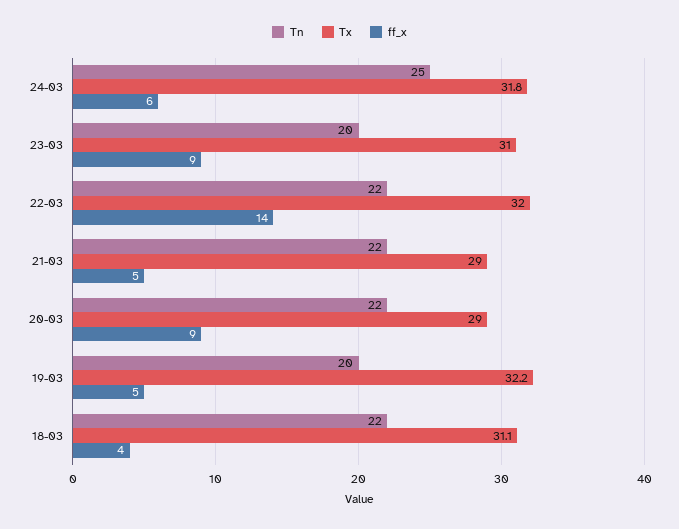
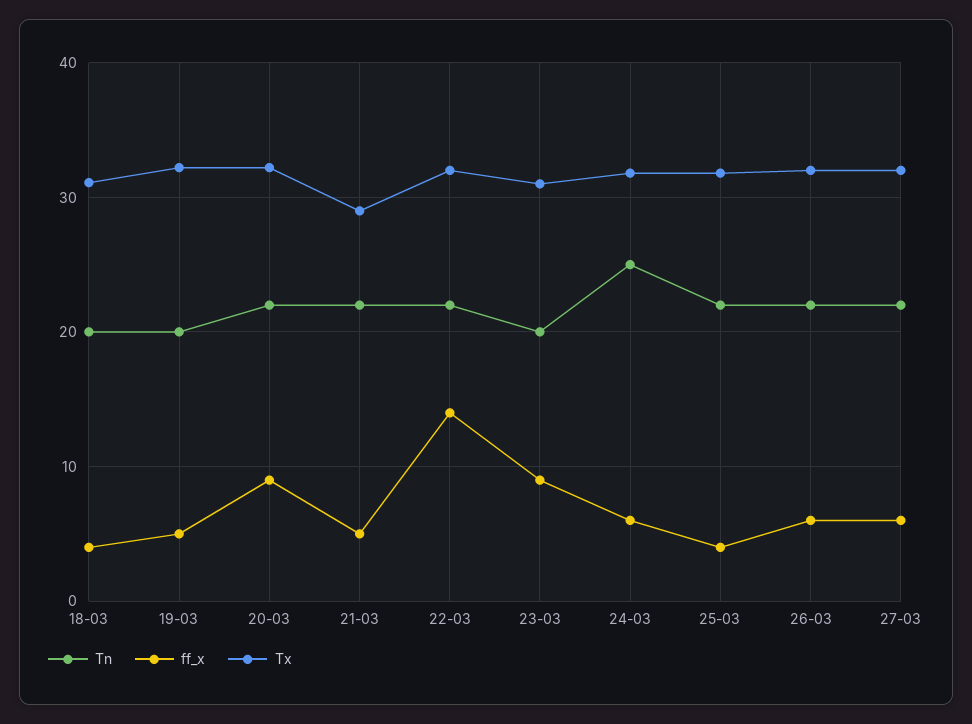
Tx, 20-03: 29 -> 32
Tn, 18-03: 22 -> 20
Tn, 25-03: none -> 22
ff_x, 25-03: none -> 4
Tx, 25-03: none -> 32
Tn, 26-03: none -> 22
ff_x, 26-03: none -> 6
Tx, 26-03: none -> 32
Tn, 27-03: none -> 22
ff_x, 27-03: none -> 6
Tx, 27-03: none -> 32

